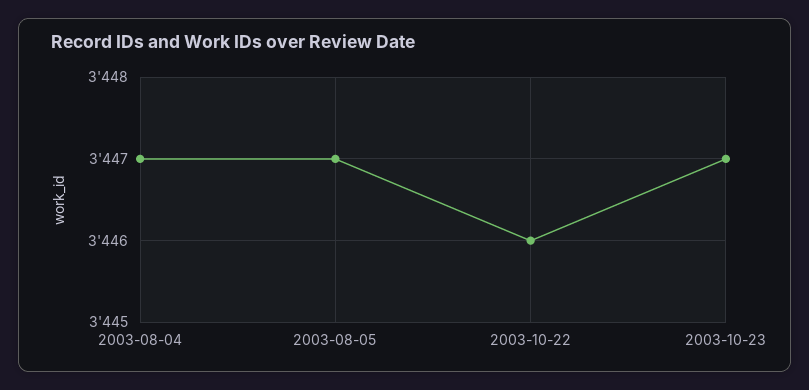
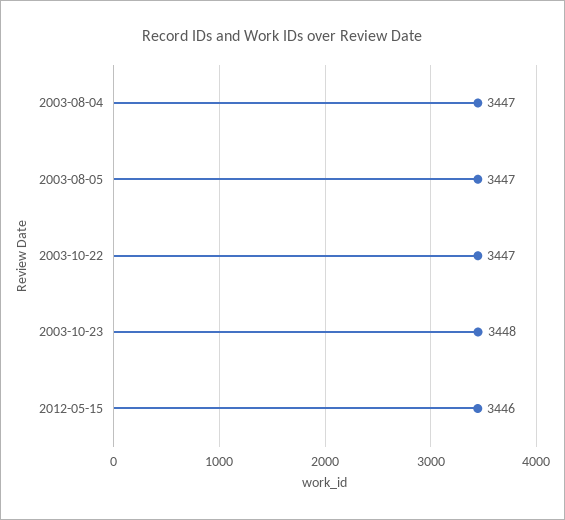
2003-10-22: 3446 -> 3447
2003-10-23: 3447 -> 3448
2012-05-15: none -> 3446

